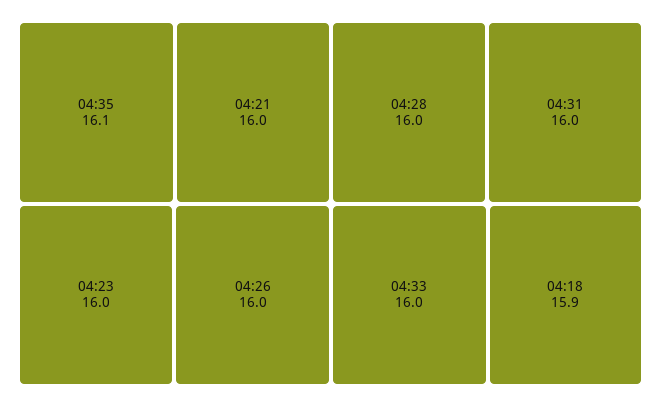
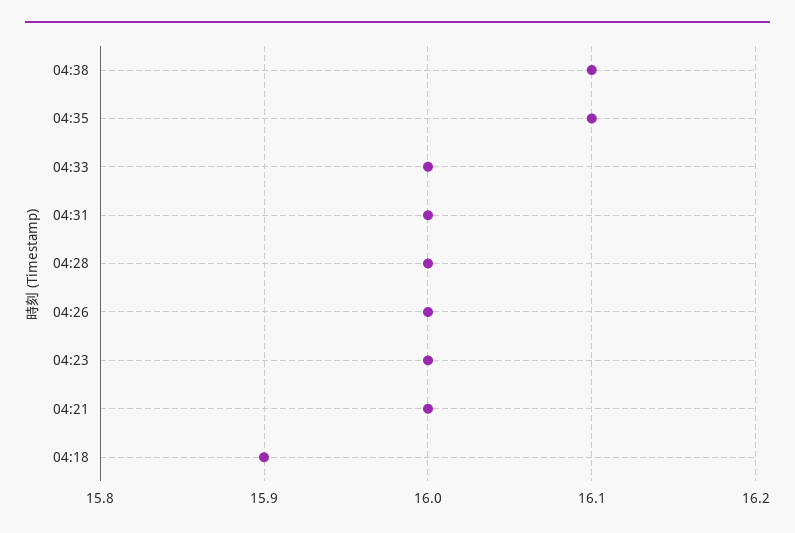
04:38: none -> 16.1

